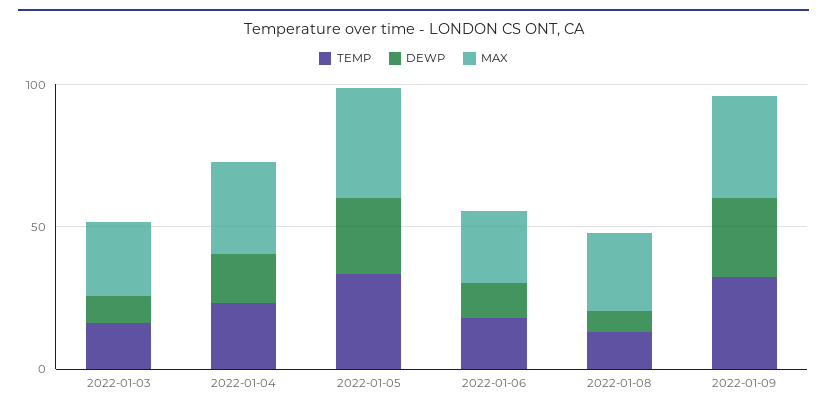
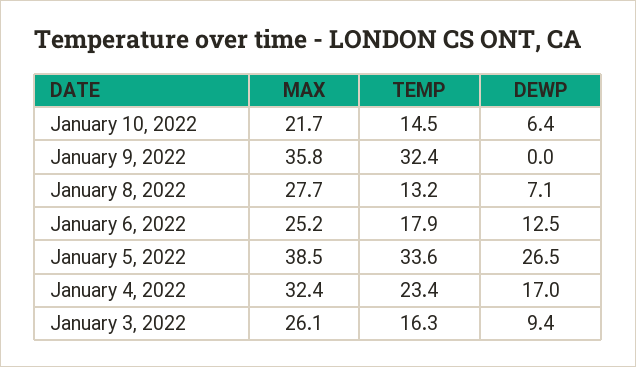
DEWP, 2022-01-09: 30 -> 0
MAX, January 10, 2022: none -> 21.7
TEMP, January 10, 2022: none -> 14.5
DEWP, January 10, 2022: none -> 6.4

